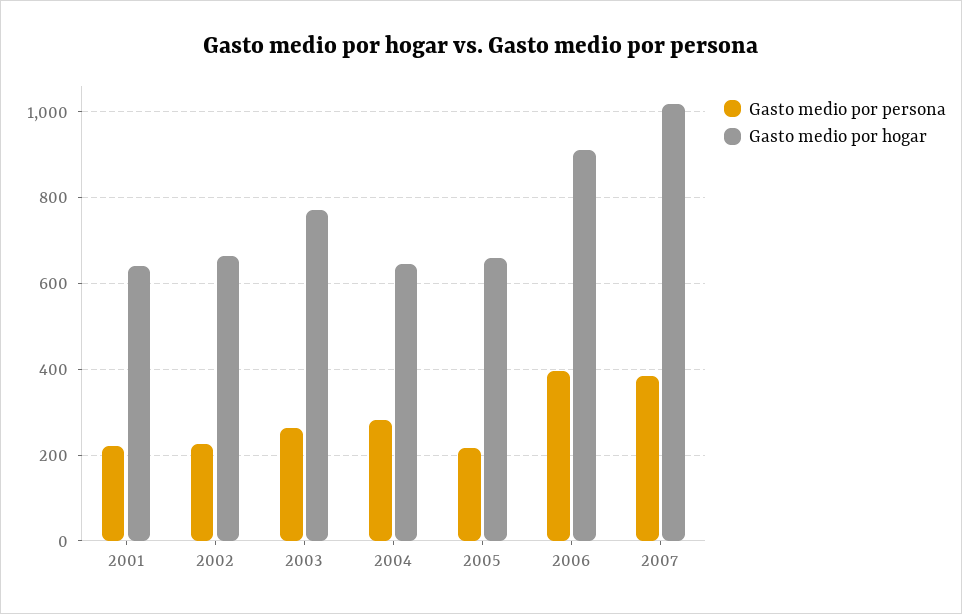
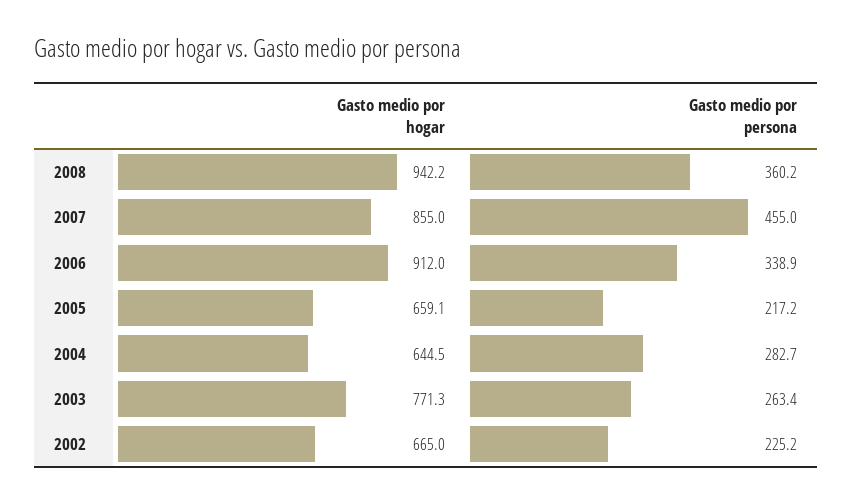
Gasto medio por persona, 2001: 220 -> none
Gasto medio por hogar, 2001: 640 -> none
Gasto medio por persona, 2006: 400 -> 338.9
Gasto medio por persona, 2007: 380 -> 455
Gasto medio por hogar, 2007: 1020 -> 855
Gasto medio por hogar, 2008: none -> 942.2
Gasto medio por persona, 2008: none -> 360.2

